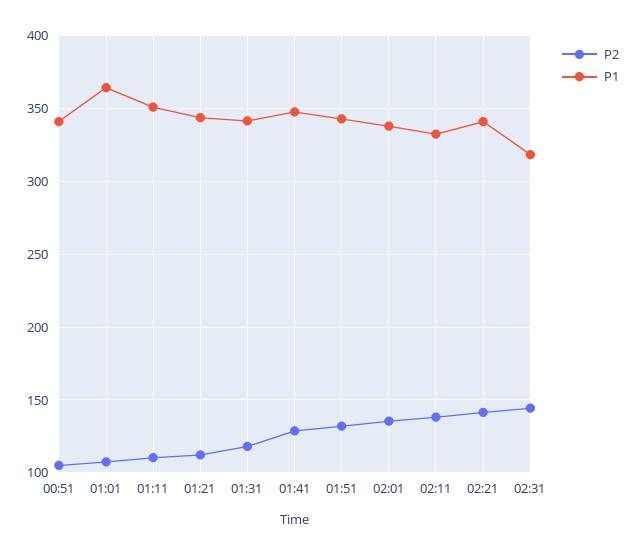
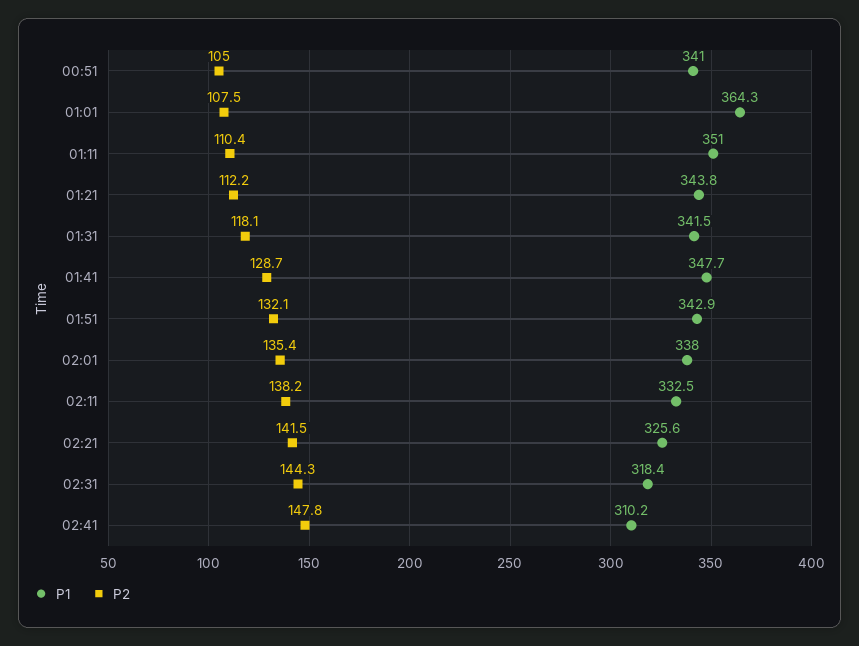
P1, 02:21: 340 -> 325.6
P1, 02:41: none -> 310.2
P2, 02:41: none -> 147.8

